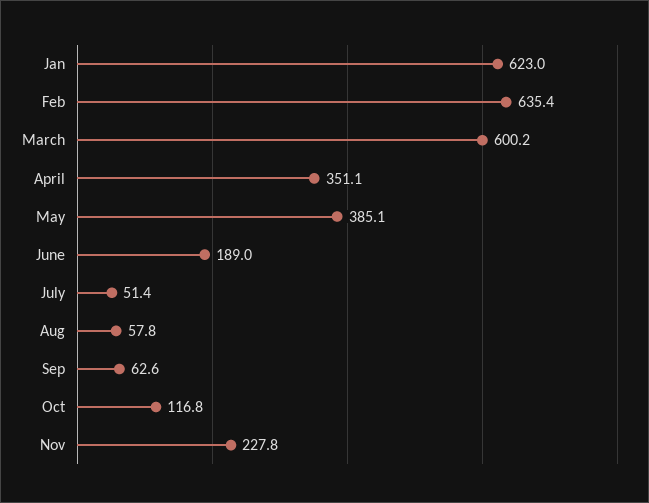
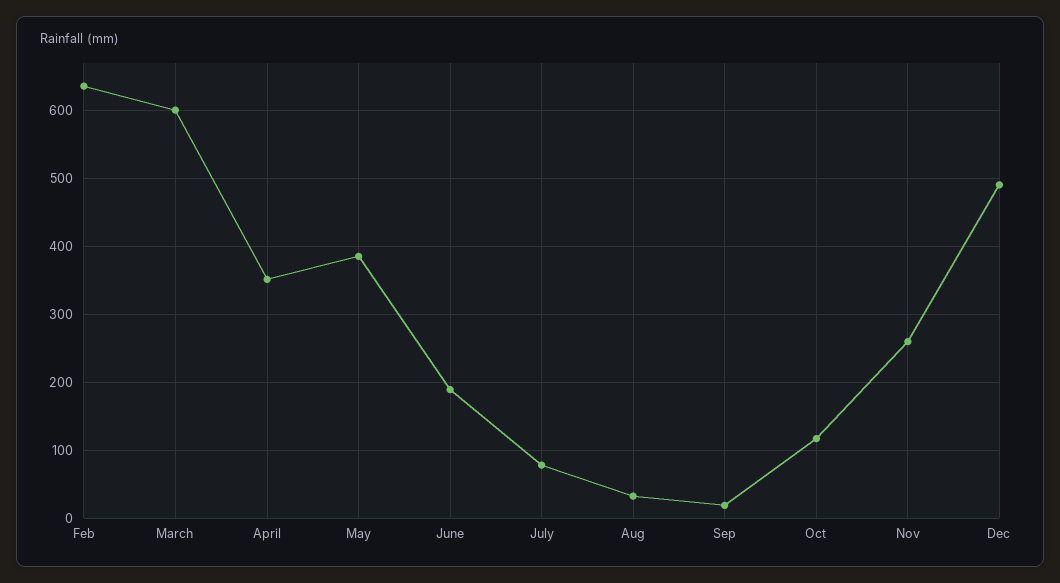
Jan: 623 -> none
July: 51.4 -> 80
Aug: 57.8 -> 30
Sep: 62.6 -> 20
Nov: 227.8 -> 260
Dec: none -> 490

